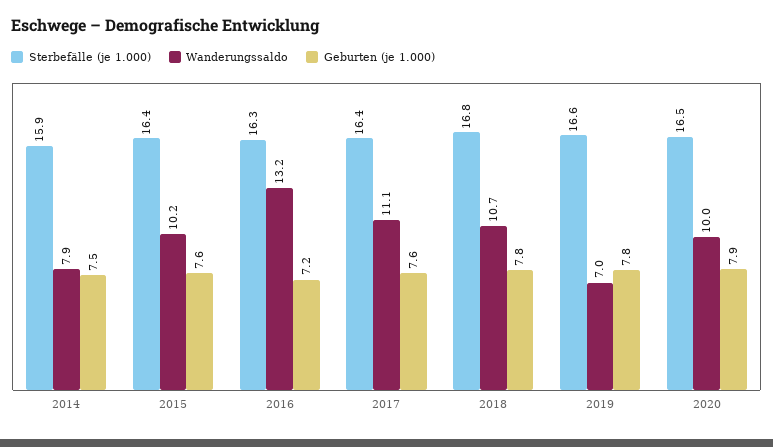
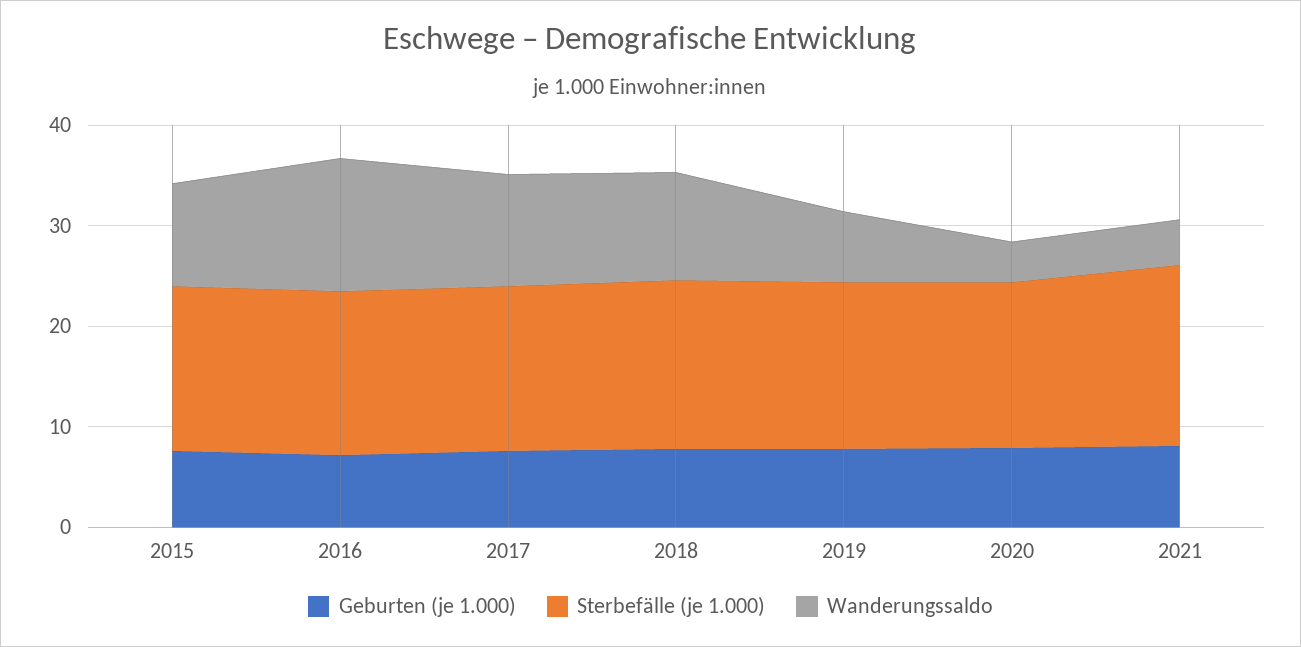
Sterbefälle (je 1.000), 2014: 15.9 -> none
Wanderungssaldo, 2014: 7.9 -> none
Geburten (je 1.000), 2014: 7.5 -> none
Wanderungssaldo, 2020: 10 -> 4
Geburten (je 1.000), 2021: none -> 8
Sterbefälle (je 1.000), 2021: none -> 18
Wanderungssaldo, 2021: none -> 4

